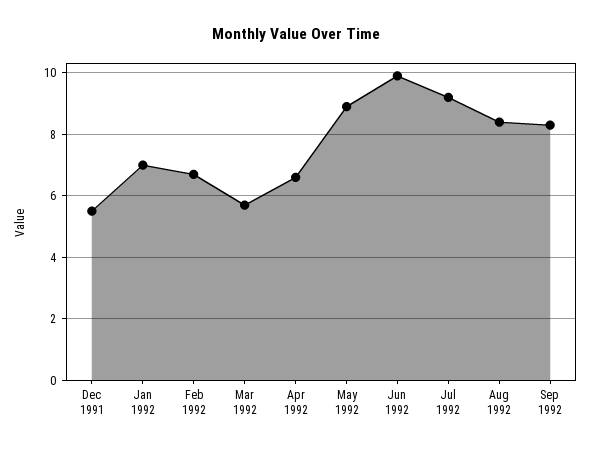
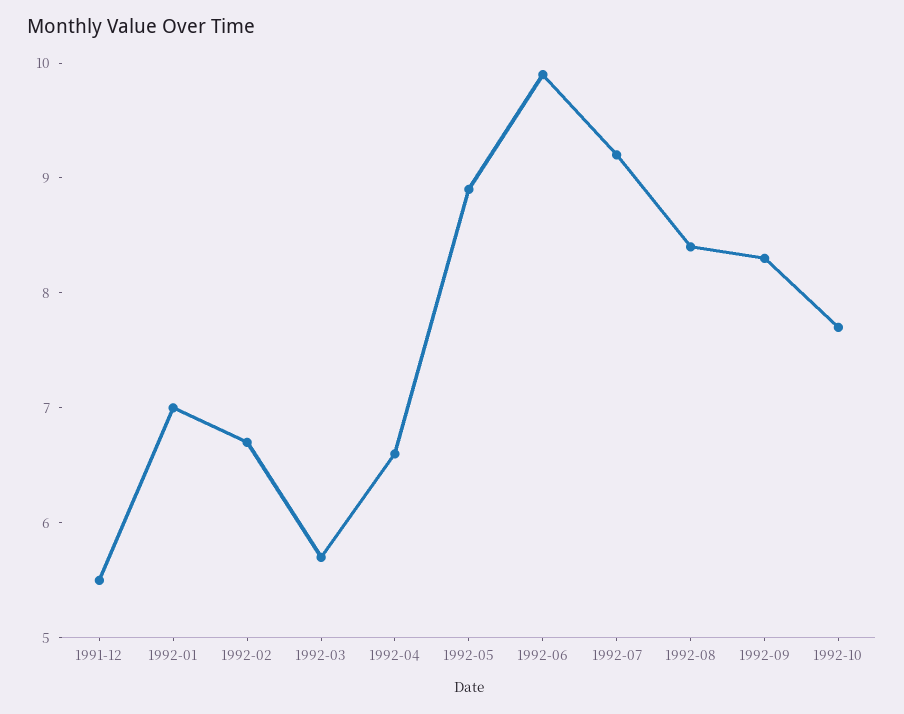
1992-10: none -> 7.7

